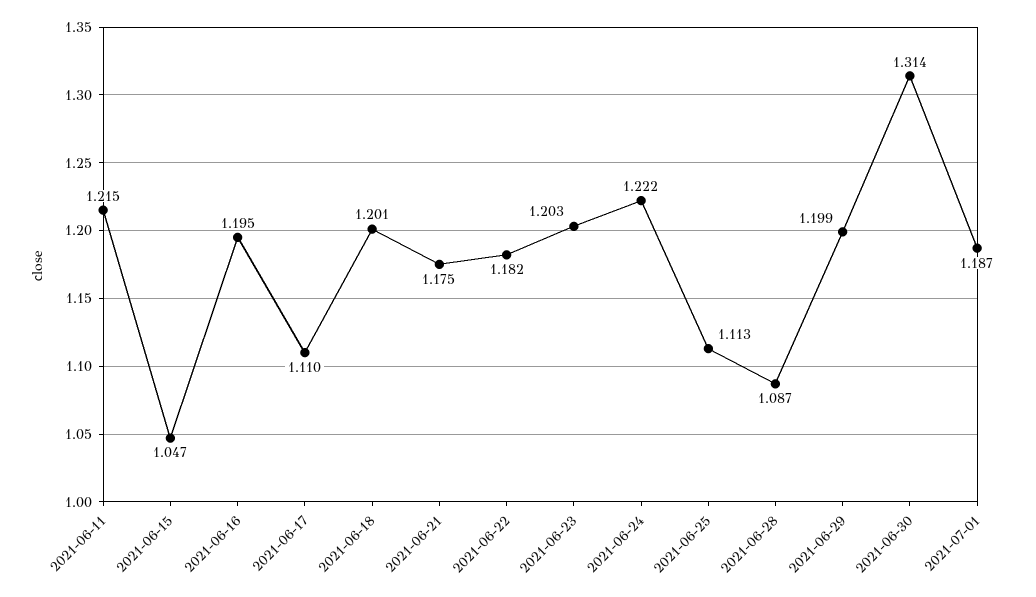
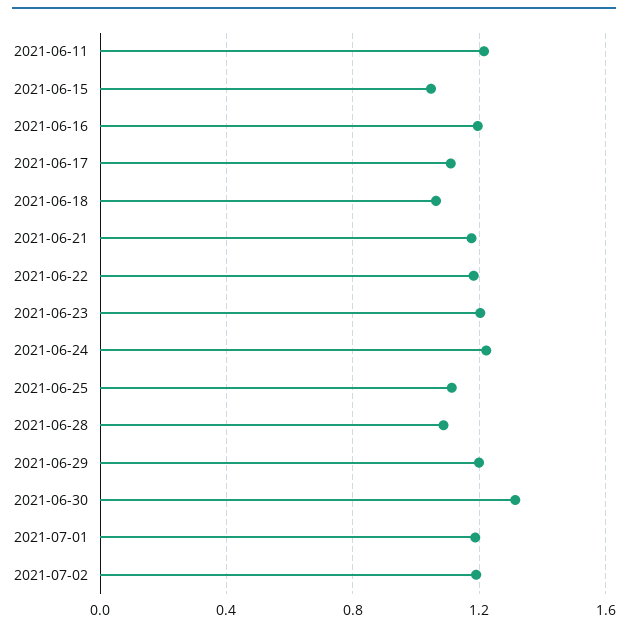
2021-06-18: 1.201 -> 1.05
2021-07-02: none -> 1.2

